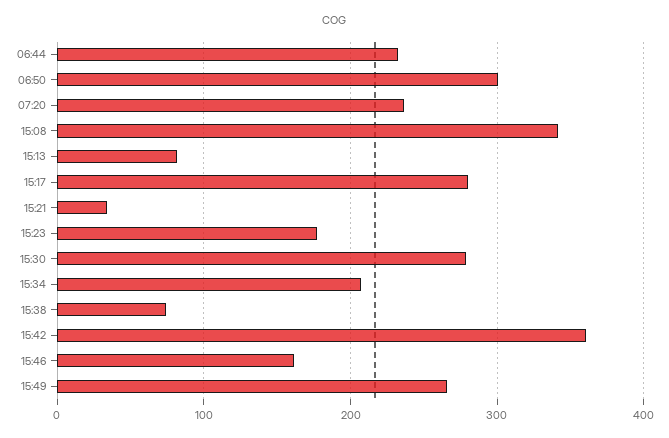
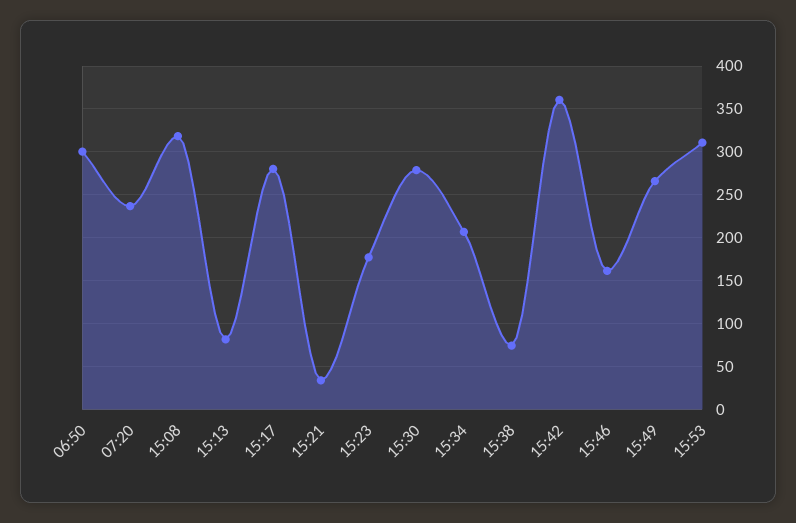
06:44: 230 -> none
15:08: 340 -> 320
15:53: none -> 310

